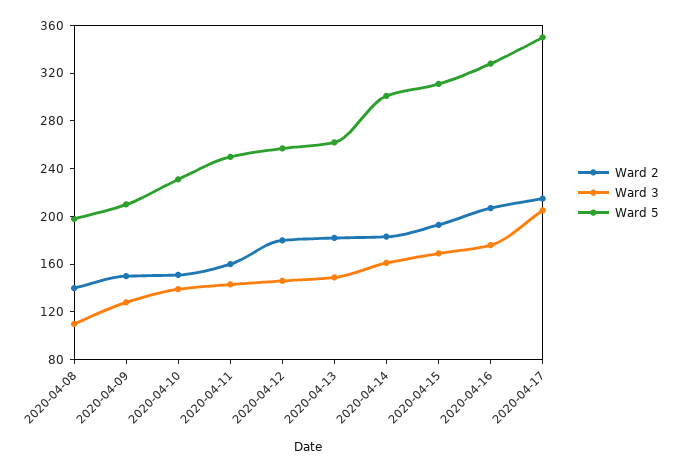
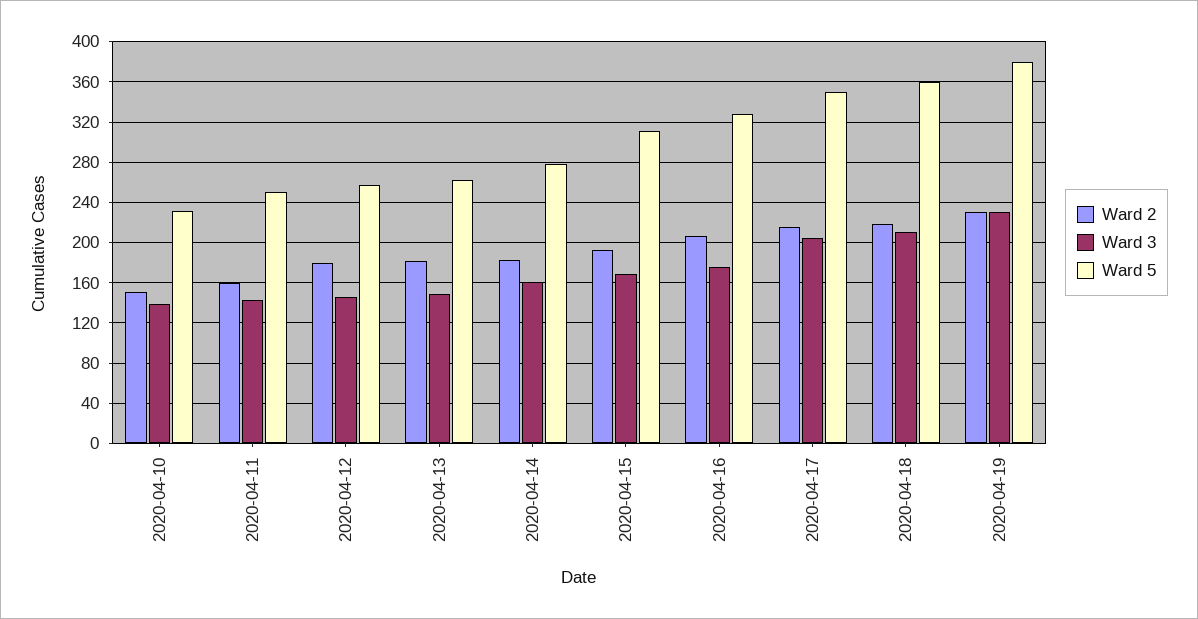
Ward 2, 2020-04-08: 140 -> none
Ward 3, 2020-04-08: 110 -> none
Ward 5, 2020-04-08: 200 -> none
Ward 2, 2020-04-09: 150 -> none
Ward 3, 2020-04-09: 130 -> none
Ward 5, 2020-04-09: 210 -> none
Ward 5, 2020-04-14: 300 -> 280
Ward 2, 2020-04-18: none -> 220
Ward 3, 2020-04-18: none -> 210
Ward 5, 2020-04-18: none -> 360
Ward 2, 2020-04-19: none -> 230
Ward 3, 2020-04-19: none -> 230
Ward 5, 2020-04-19: none -> 380

